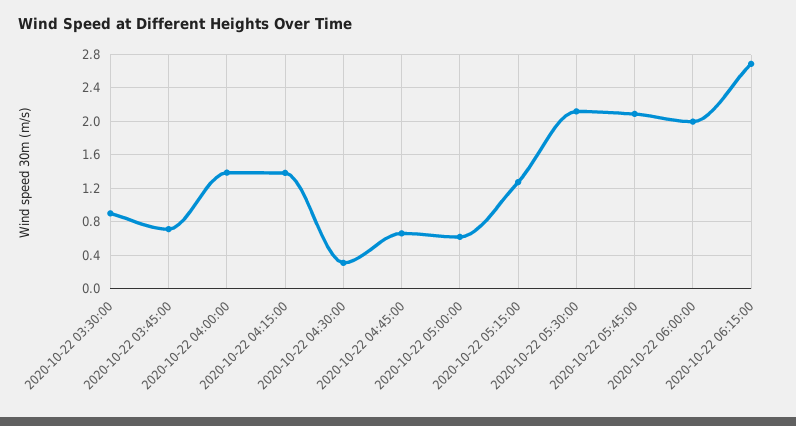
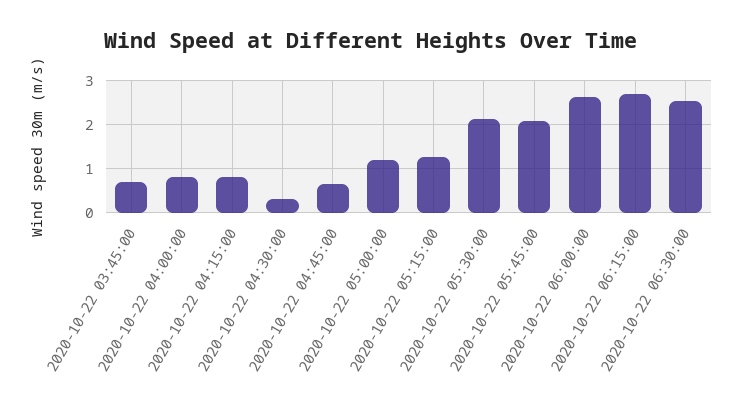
2020-10-22 03:30:00: 0.9 -> none
2020-10-22 04:00:00: 1.4 -> 0.8
2020-10-22 04:15:00: 1.4 -> 0.8
2020-10-22 05:00:00: 0.6 -> 1.2
2020-10-22 06:00:00: 2 -> 2.6
2020-10-22 06:30:00: none -> 2.6

